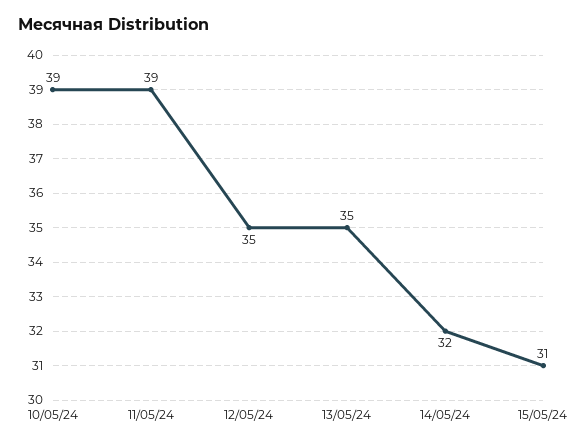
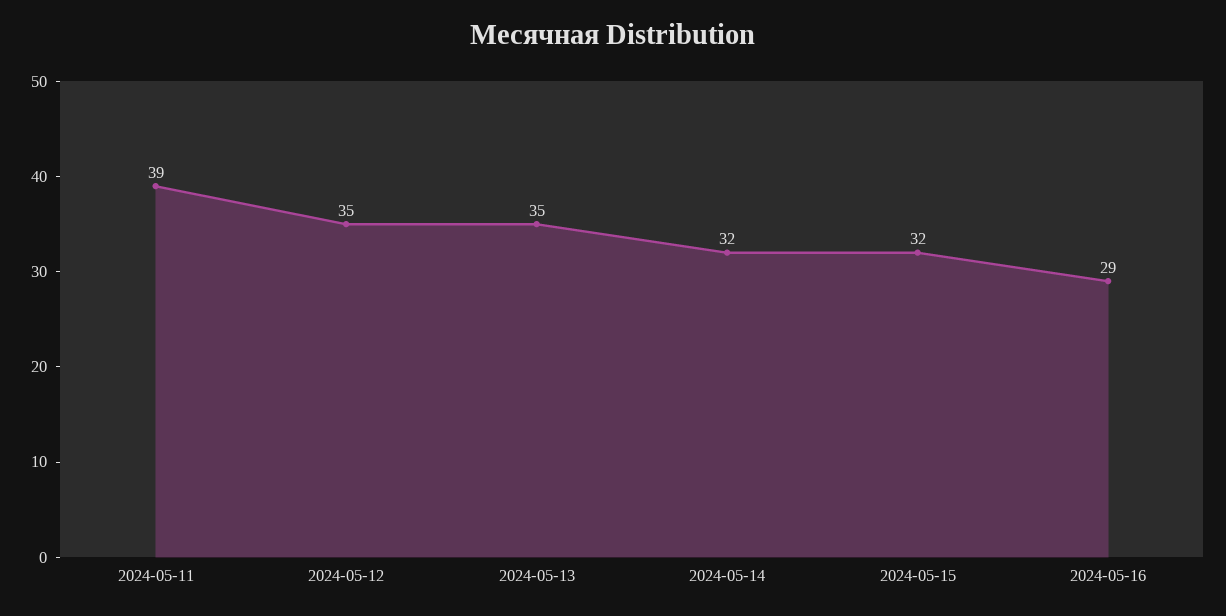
10/05/24: 39 -> none
15/05/24: 31 -> 32
2024-05-16: none -> 29

